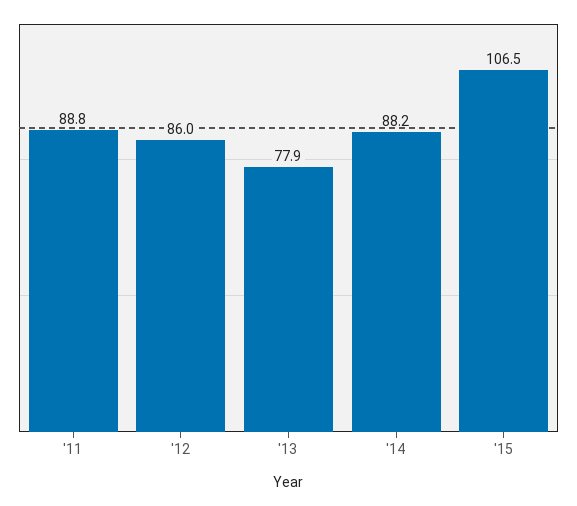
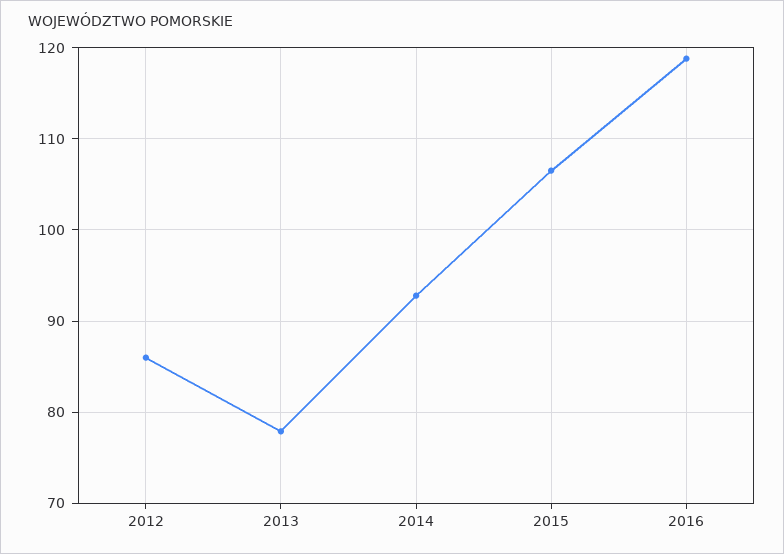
'11: 88.8 -> none
'14: 88.2 -> 93
2016: none -> 119

